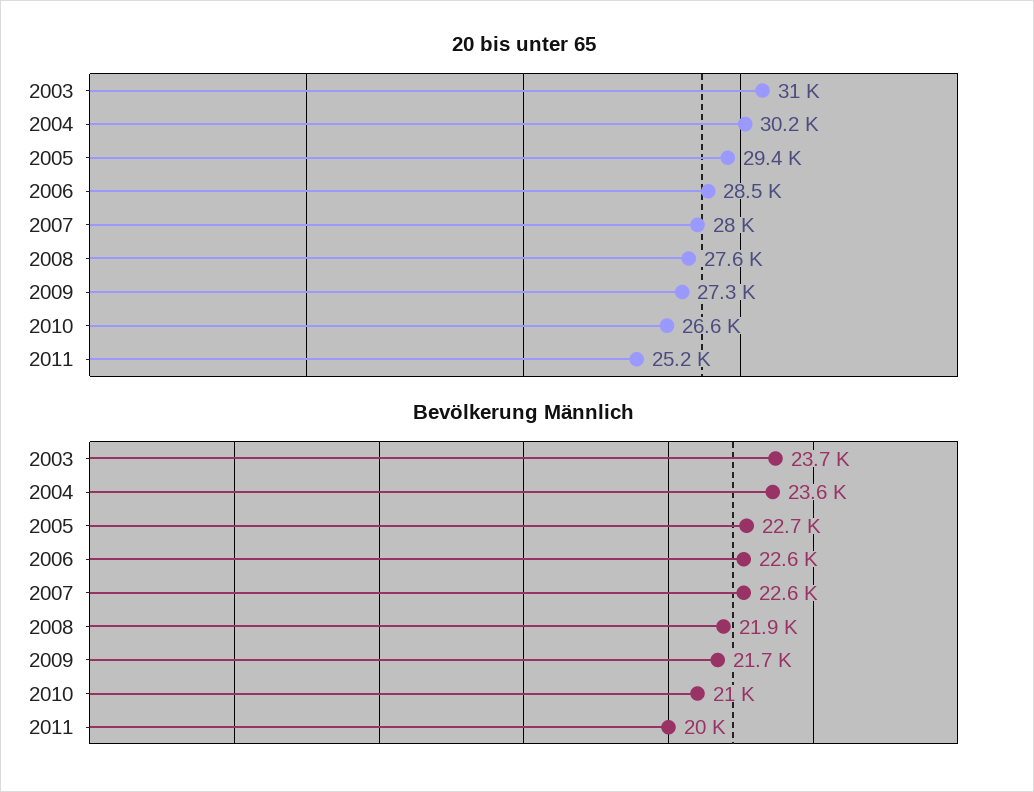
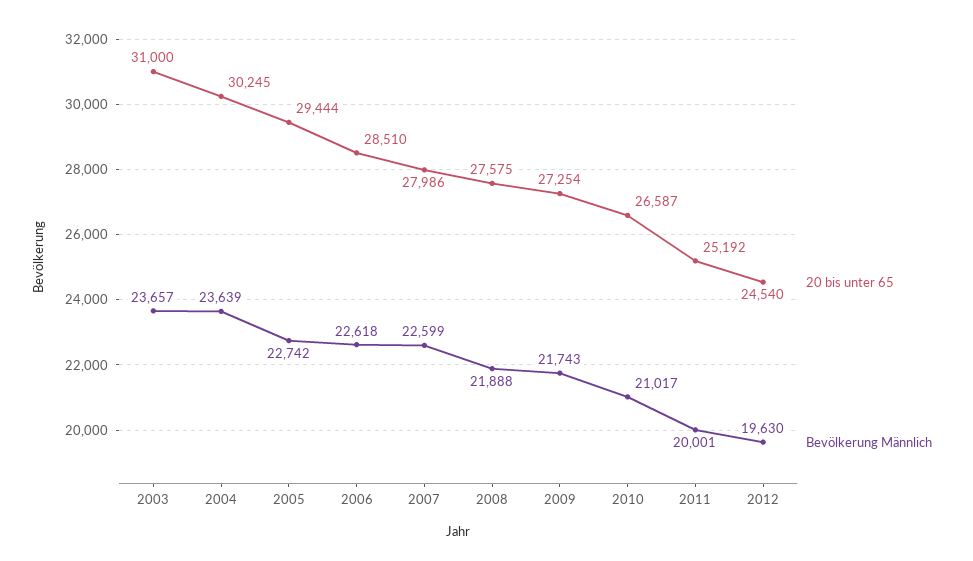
20 bis unter 65, 2012: none -> 24540
Bevölkerung Männlich, 2012: none -> 19630

